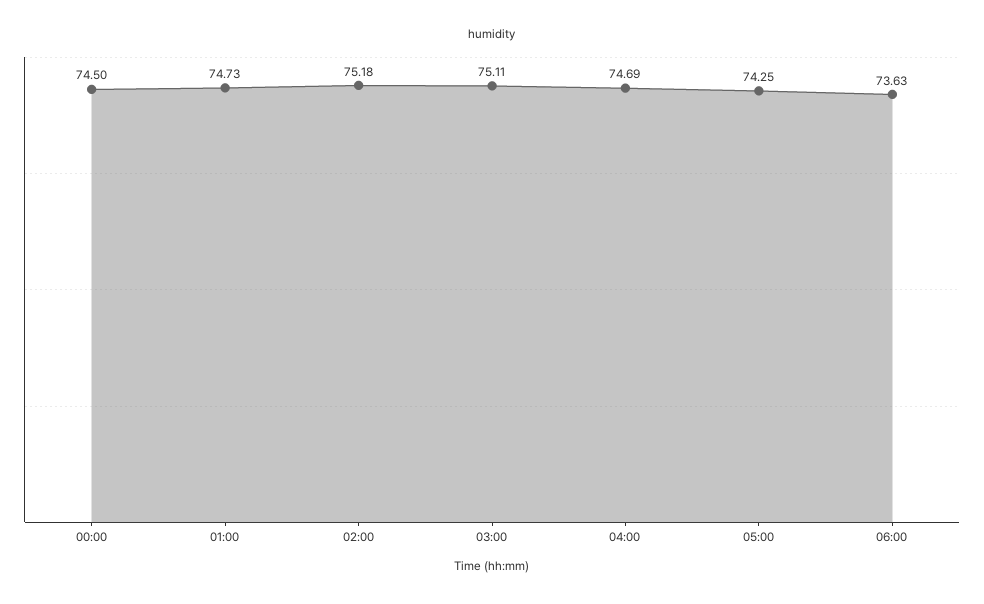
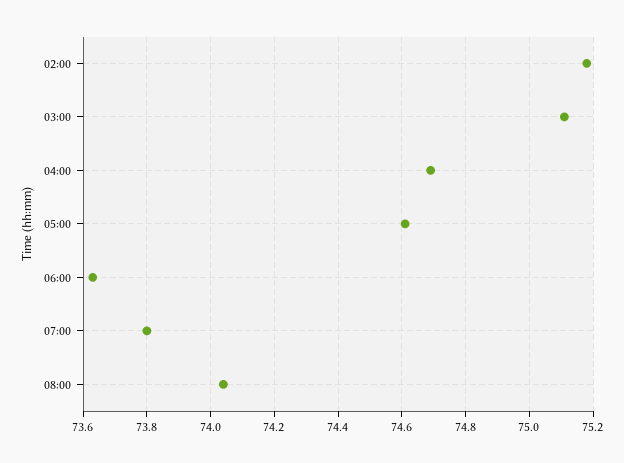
00:00: 74.5 -> none
01:00: 74.73 -> none
05:00: 74.25 -> 74.6
07:00: none -> 73.8
08:00: none -> 74.05

